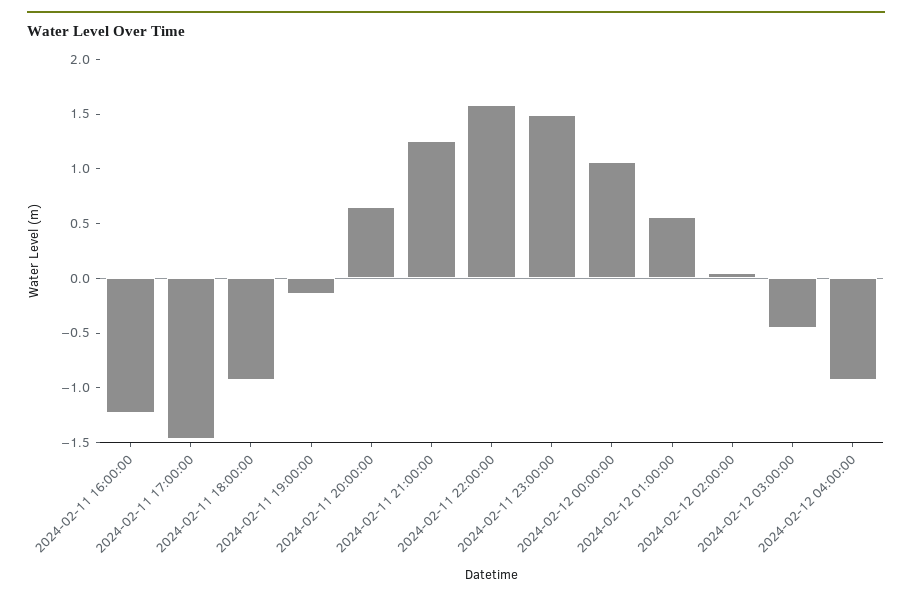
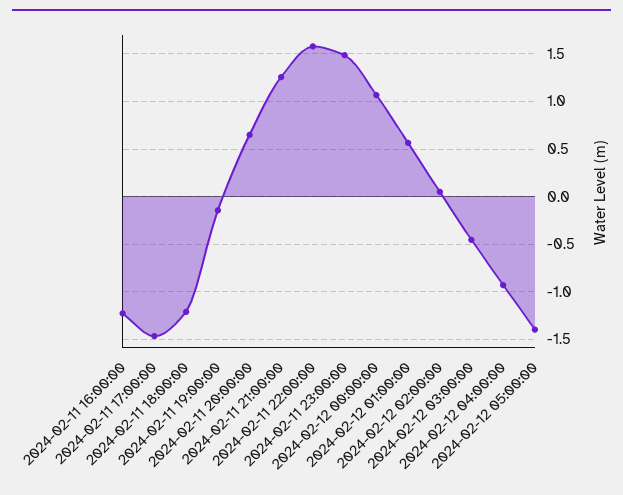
2024-02-11 18:00:00: -0.9 -> -1.2
2024-02-12 05:00:00: none -> -1.4

